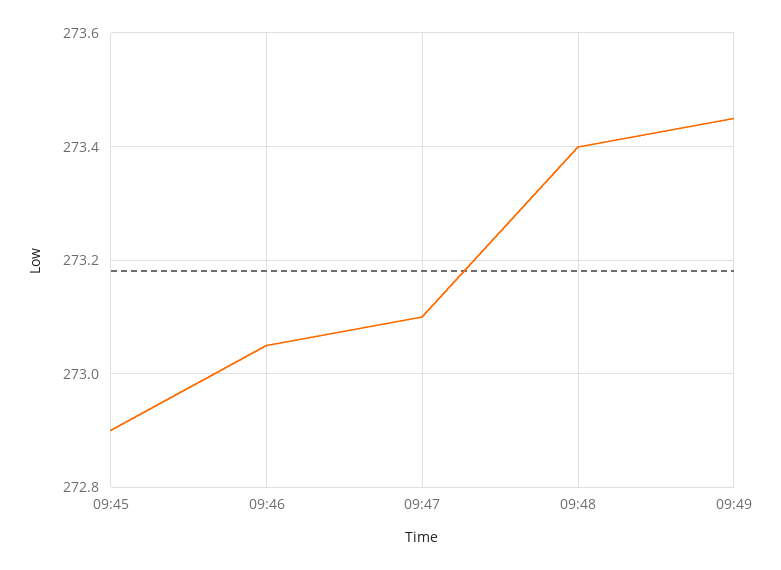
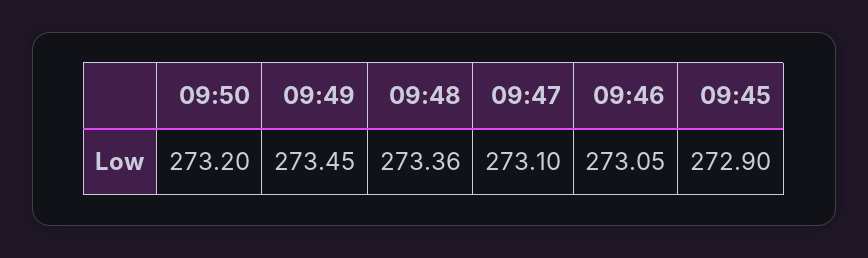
09:48: 273.4 -> 273.36
09:50: none -> 273.2

